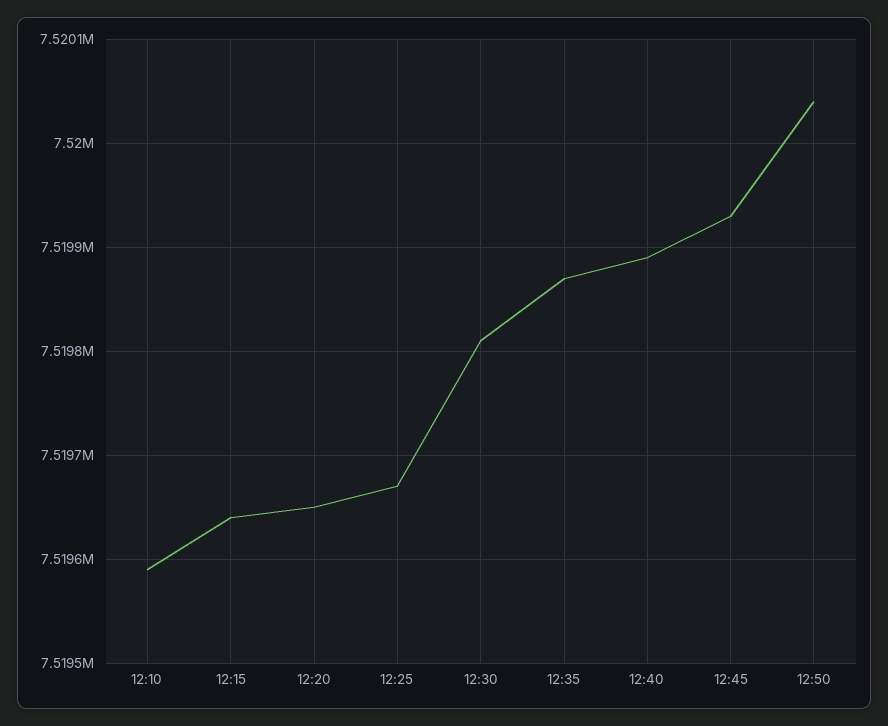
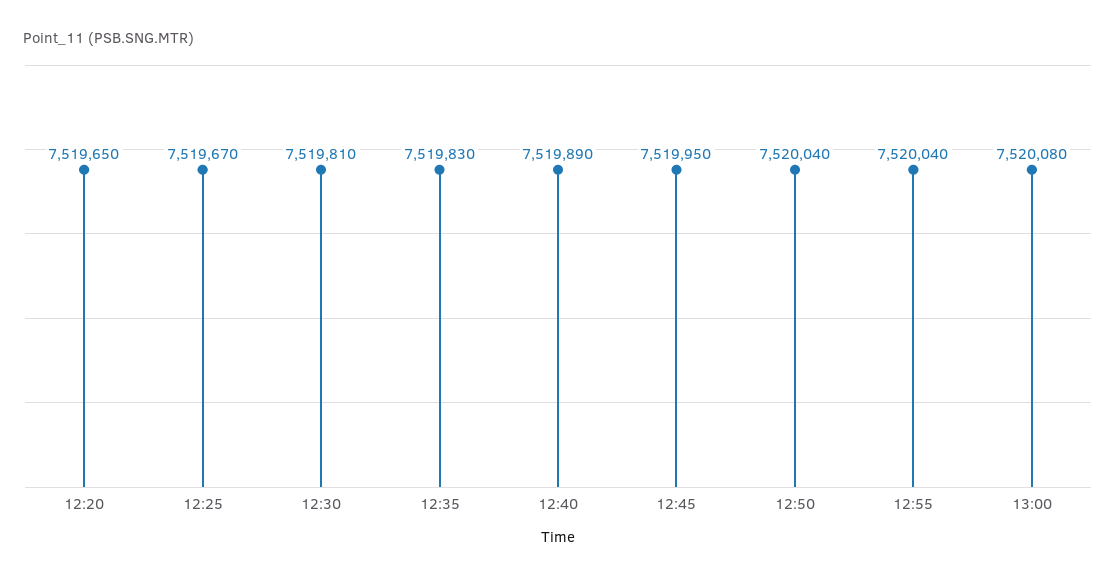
12:10: 7519590 -> none
12:15: 7519640 -> none
12:35: 7519870 -> 7519830
12:45: 7519930 -> 7519950
12:55: none -> 7520040
13:00: none -> 7520080

